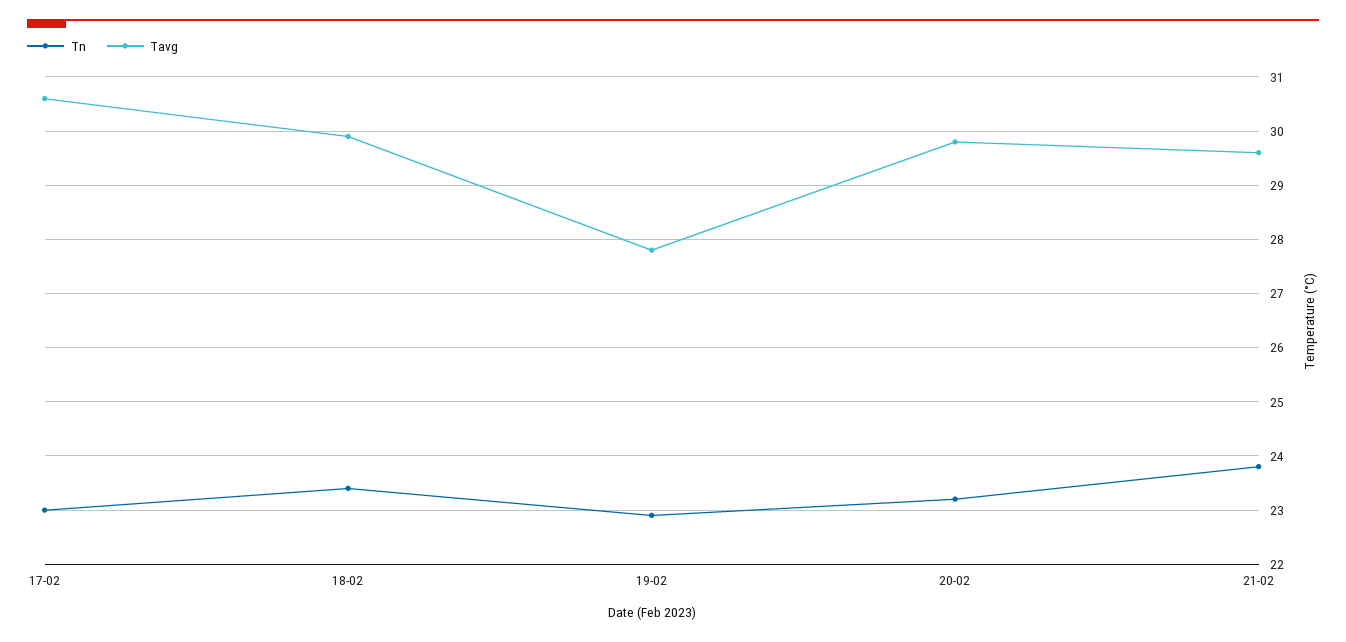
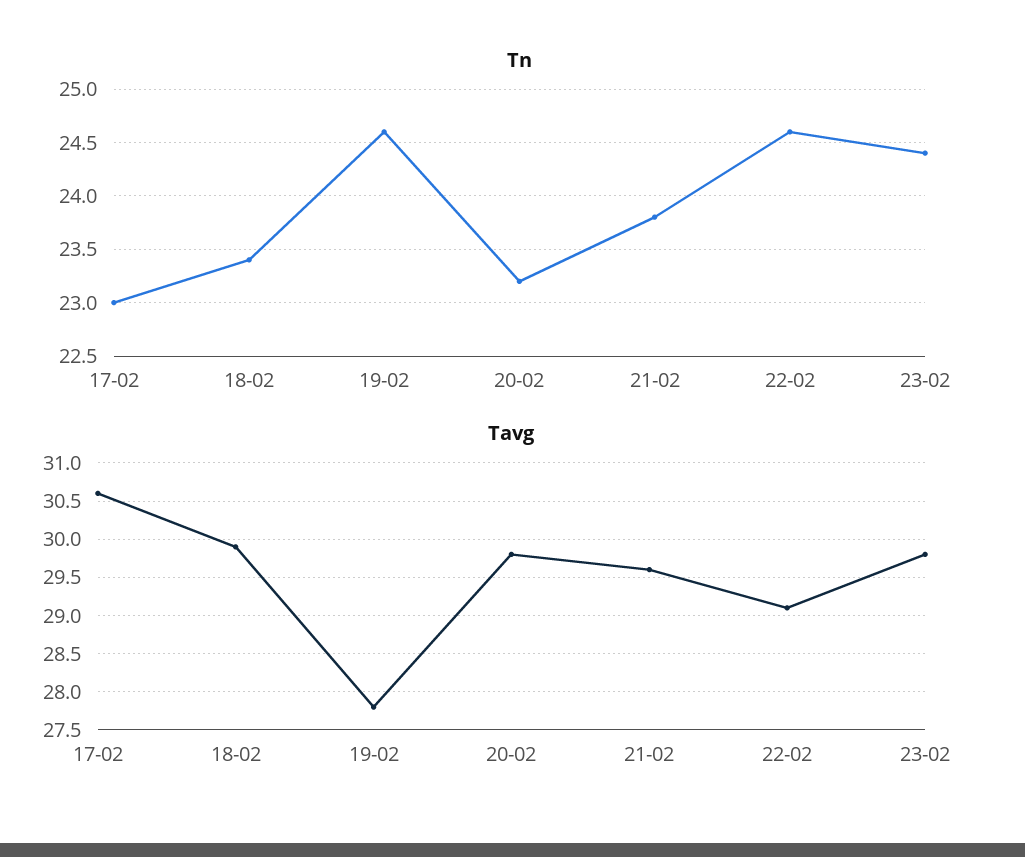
Tn, 19-02: 23 -> 24.6
Tn, 22-02: none -> 24.6
Tn, 23-02: none -> 24.4
Tavg, 22-02: none -> 29.1
Tavg, 23-02: none -> 29.8

